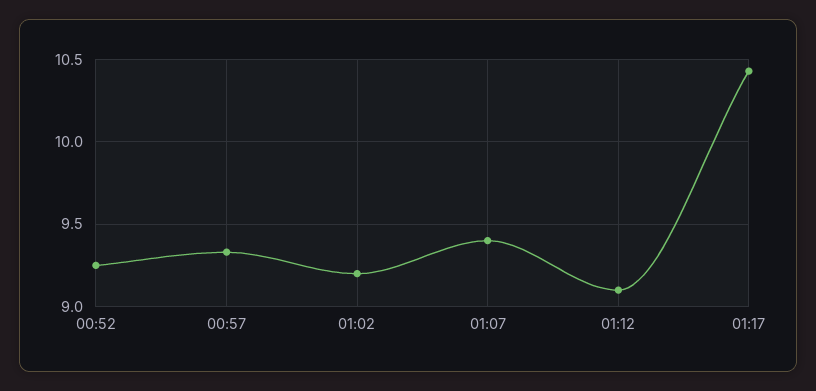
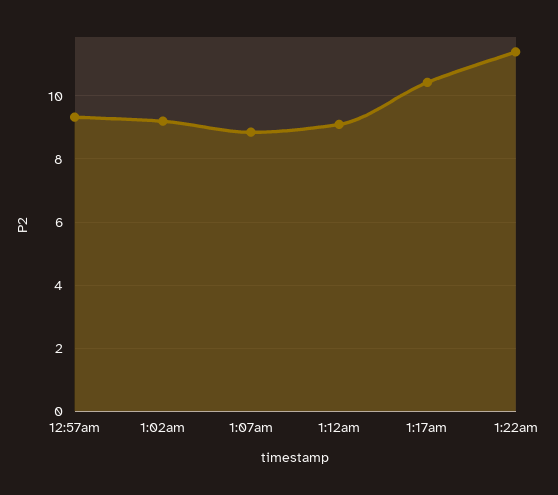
00:52: 9.25 -> none
01:07: 9.4 -> 8.8
1:22am: none -> 11.4

